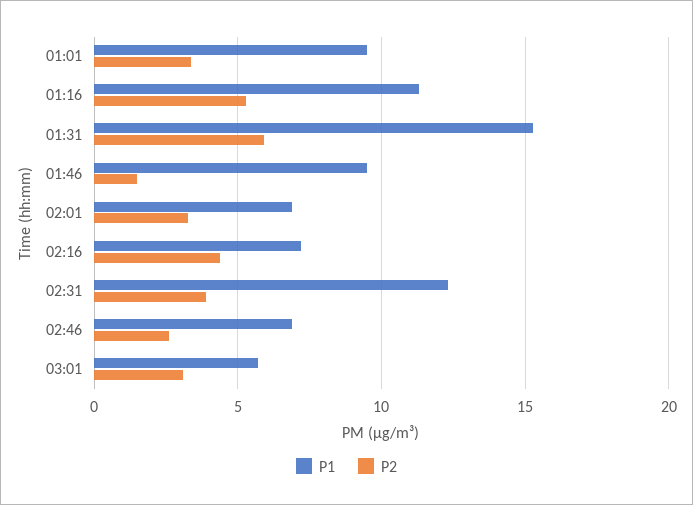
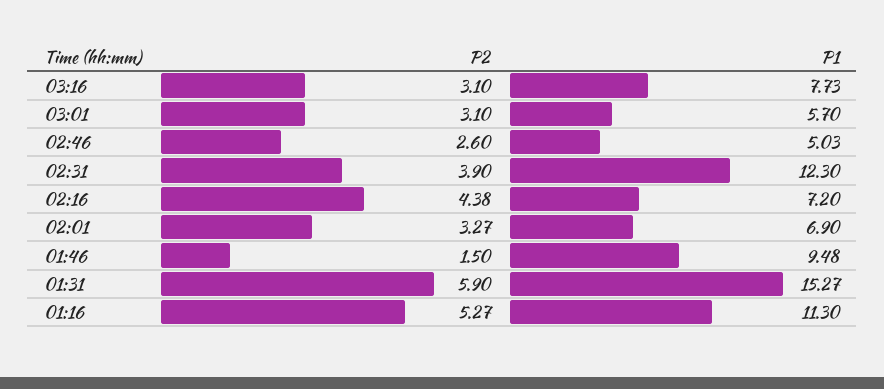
P1, 01:01: 9.5 -> none
P2, 01:01: 3.5 -> none
P1, 02:46: 7 -> 5.03
P2, 03:16: none -> 3.1
P1, 03:16: none -> 7.73

